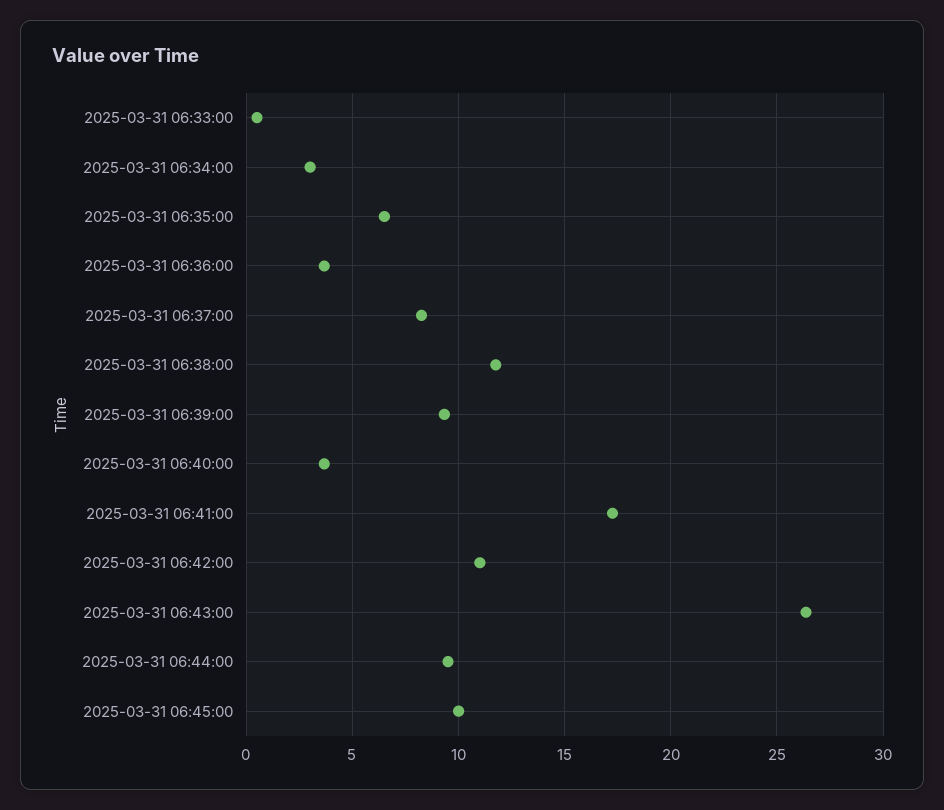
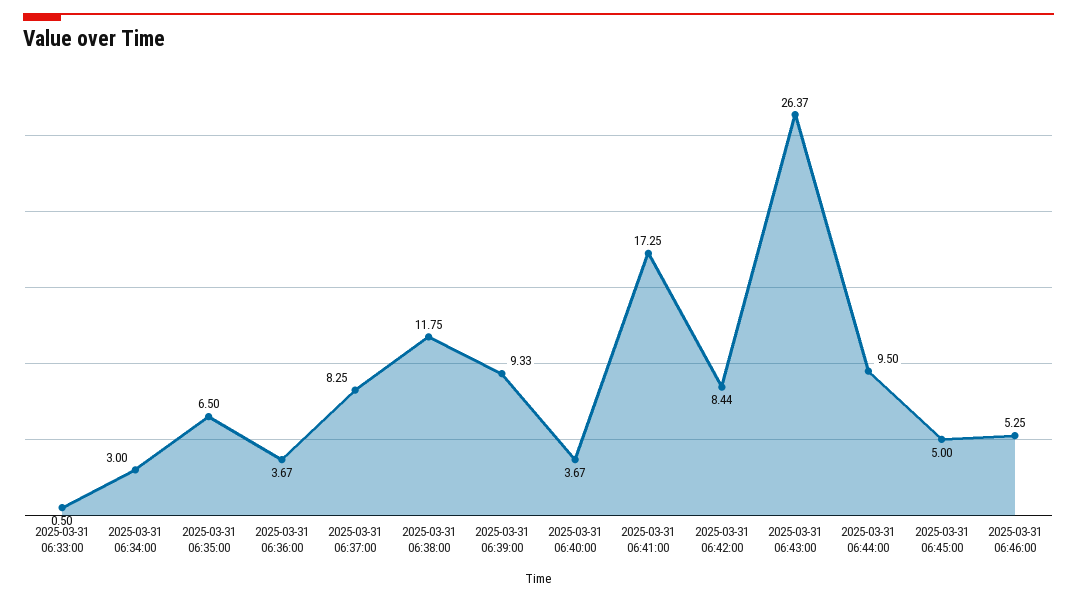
2025-03-31 06:42:00: 11 -> 8.44
2025-03-31 06:45:00: 10 -> 5
2025-03-31 06:46:00: none -> 5.25

